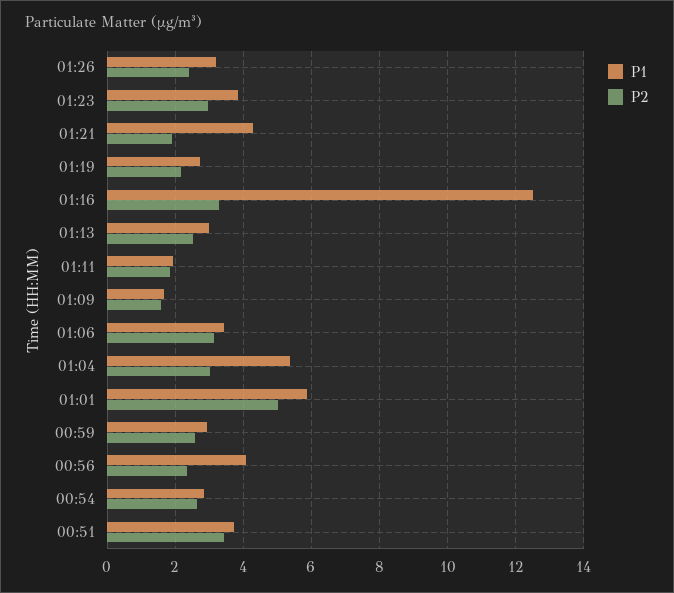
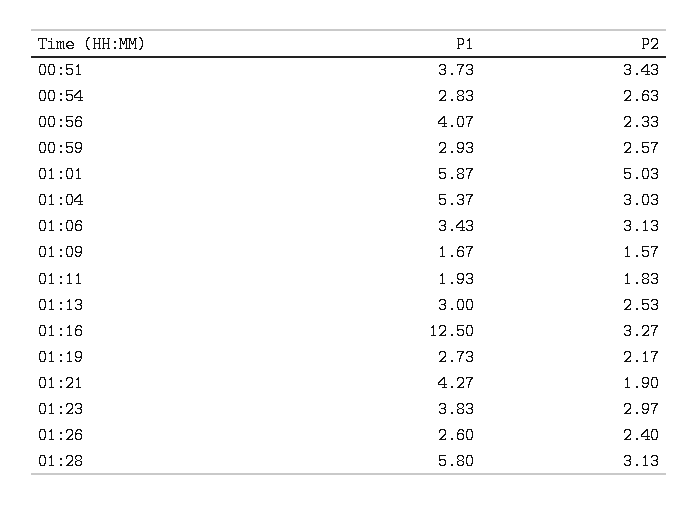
P1, 01:26: 3.2 -> 2.6
P1, 01:28: none -> 5.8
P2, 01:28: none -> 3.13

